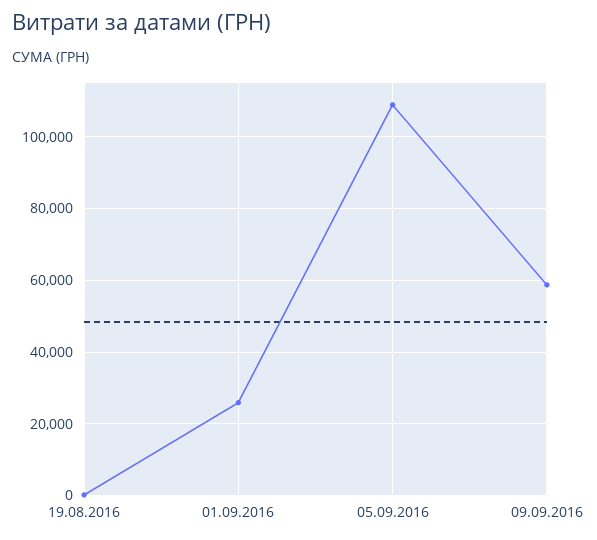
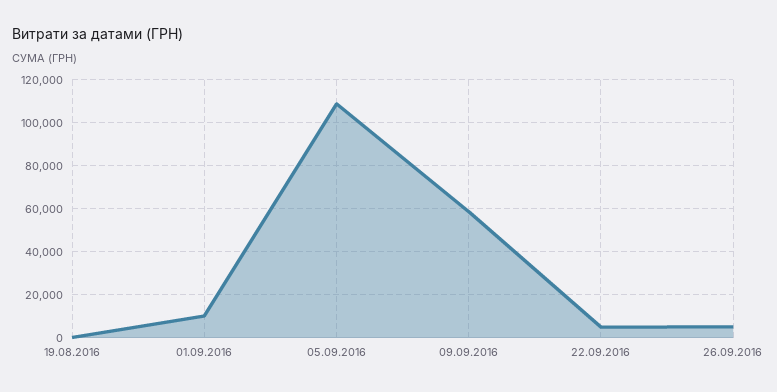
01.09.2016: 26000 -> 10000
22.09.2016: none -> 5000
26.09.2016: none -> 5000

